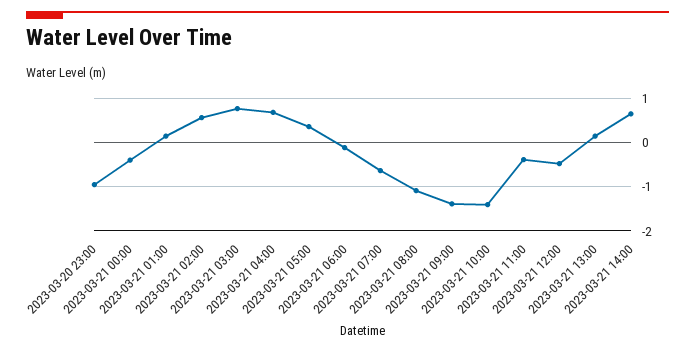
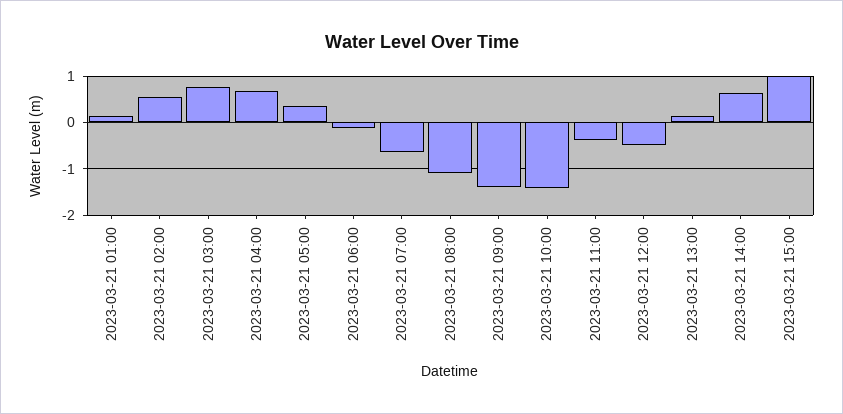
2023-03-20 23:00: -1 -> none
2023-03-21 00:00: -0.4 -> none
2023-03-21 15:00: none -> 1

